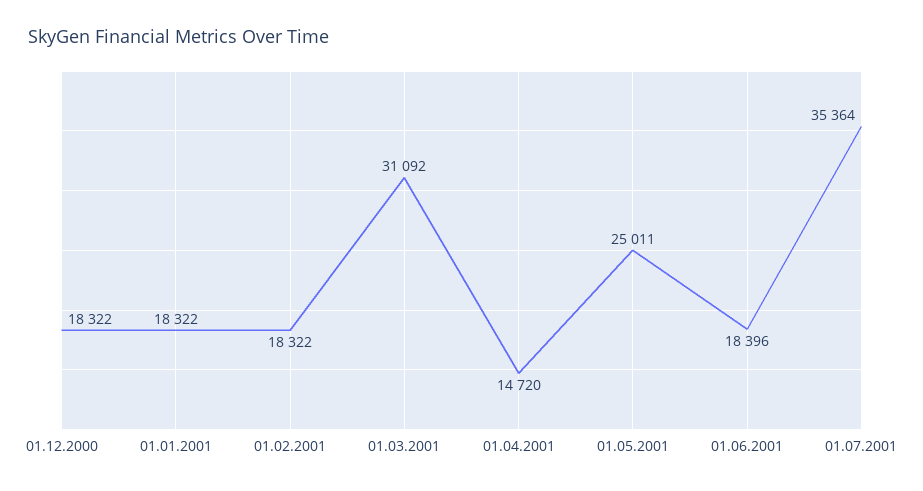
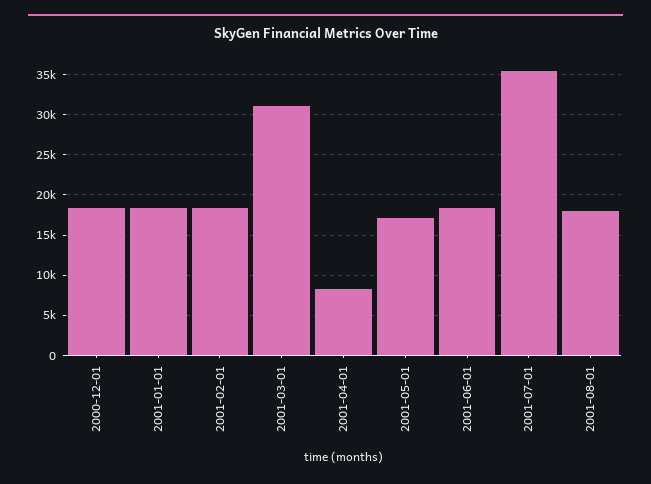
01.04.2001: 14720 -> 8000
01.05.2001: 25011 -> 17000
2001-08-01: none -> 18000

